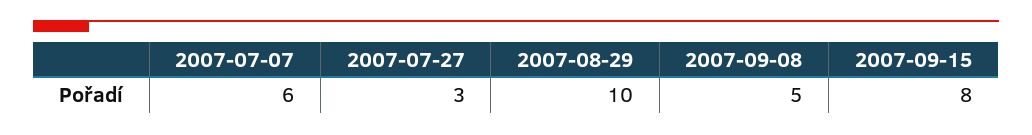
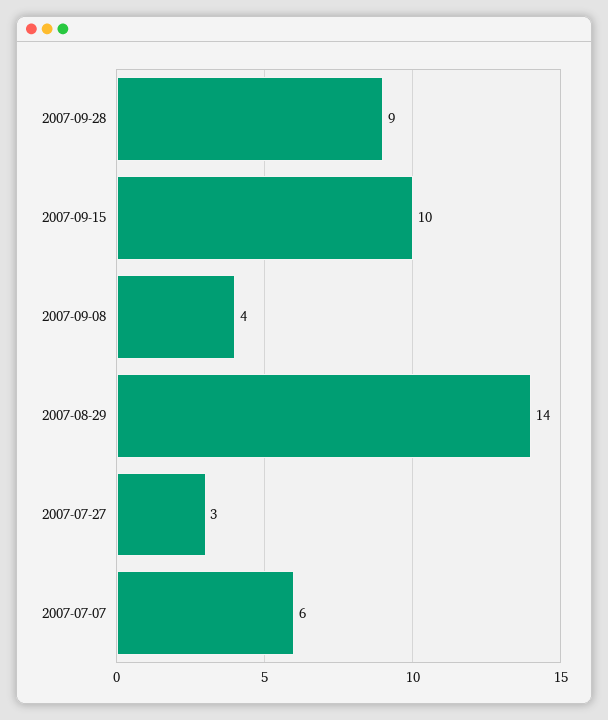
2007-08-29: 10 -> 14
2007-09-08: 5 -> 4
2007-09-15: 8 -> 10
2007-09-28: none -> 9

